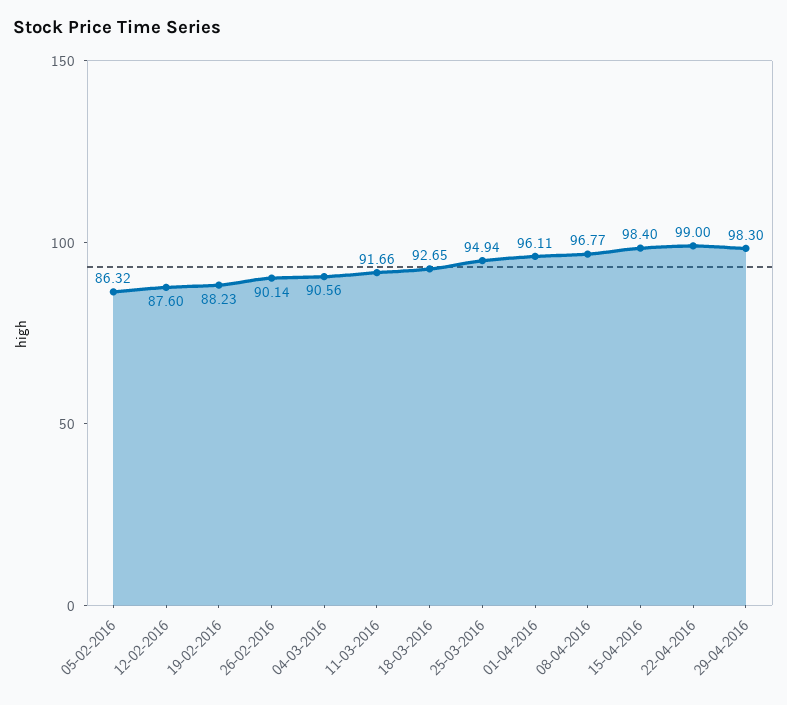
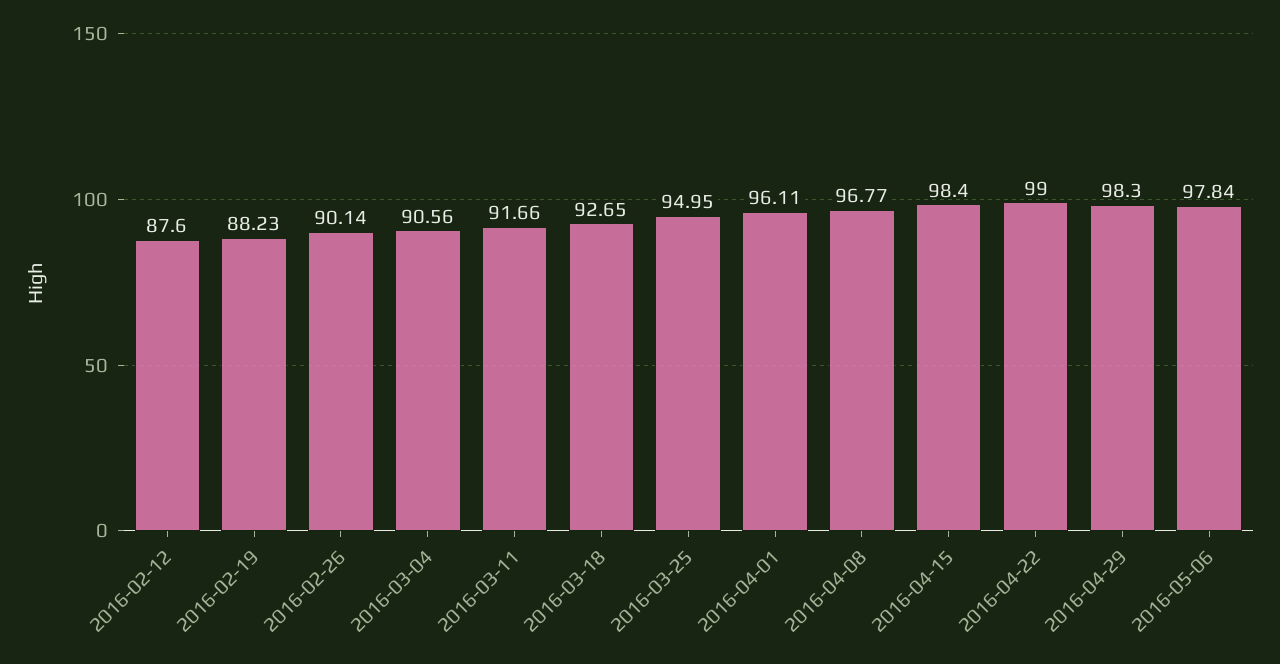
05-02-2016: 86.32 -> none
25-03-2016: 94.94 -> 94.95
2016-05-06: none -> 97.84

